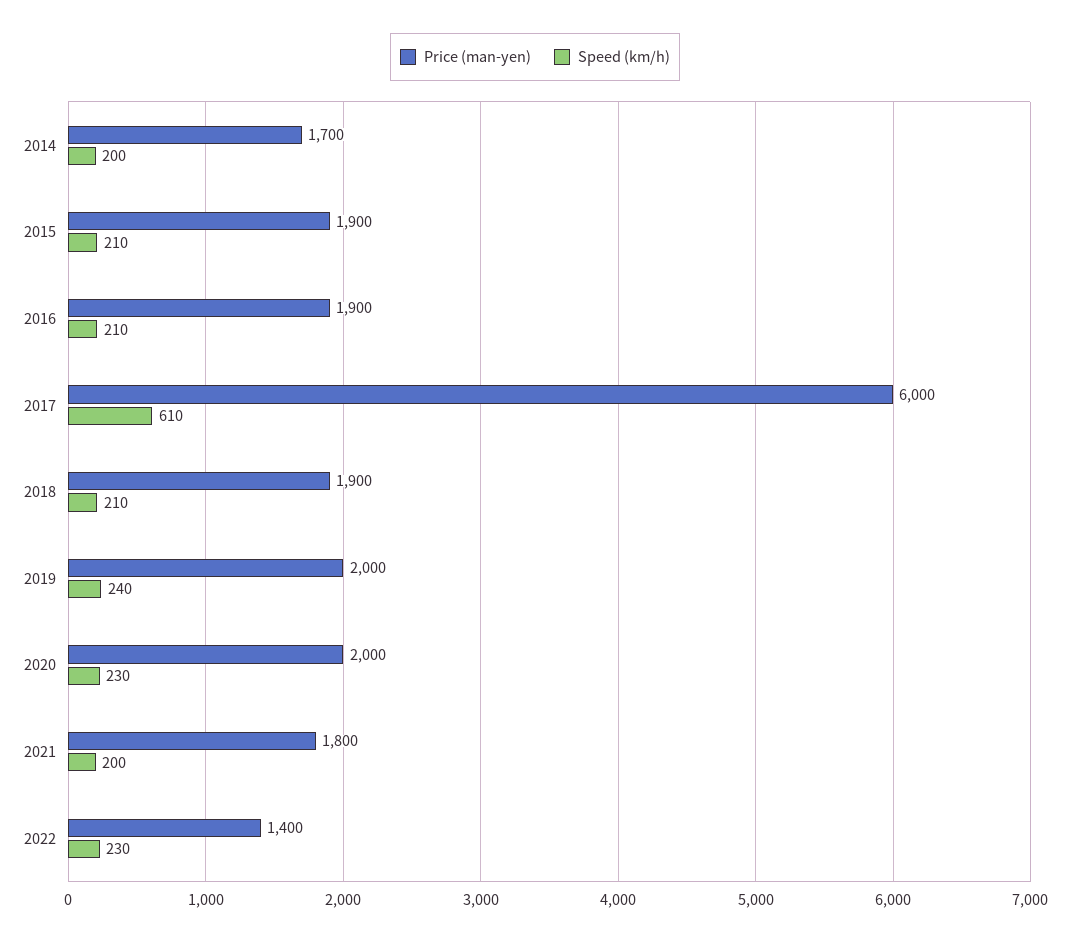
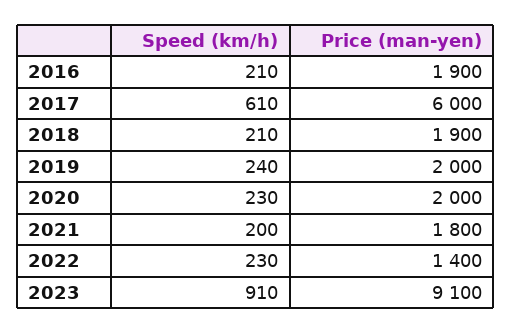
Price (man-yen), 2014: 1700 -> none
Speed (km/h), 2014: 200 -> none
Price (man-yen), 2015: 1900 -> none
Speed (km/h), 2015: 210 -> none
Speed (km/h), 2023: none -> 910
Price (man-yen), 2023: none -> 9100

